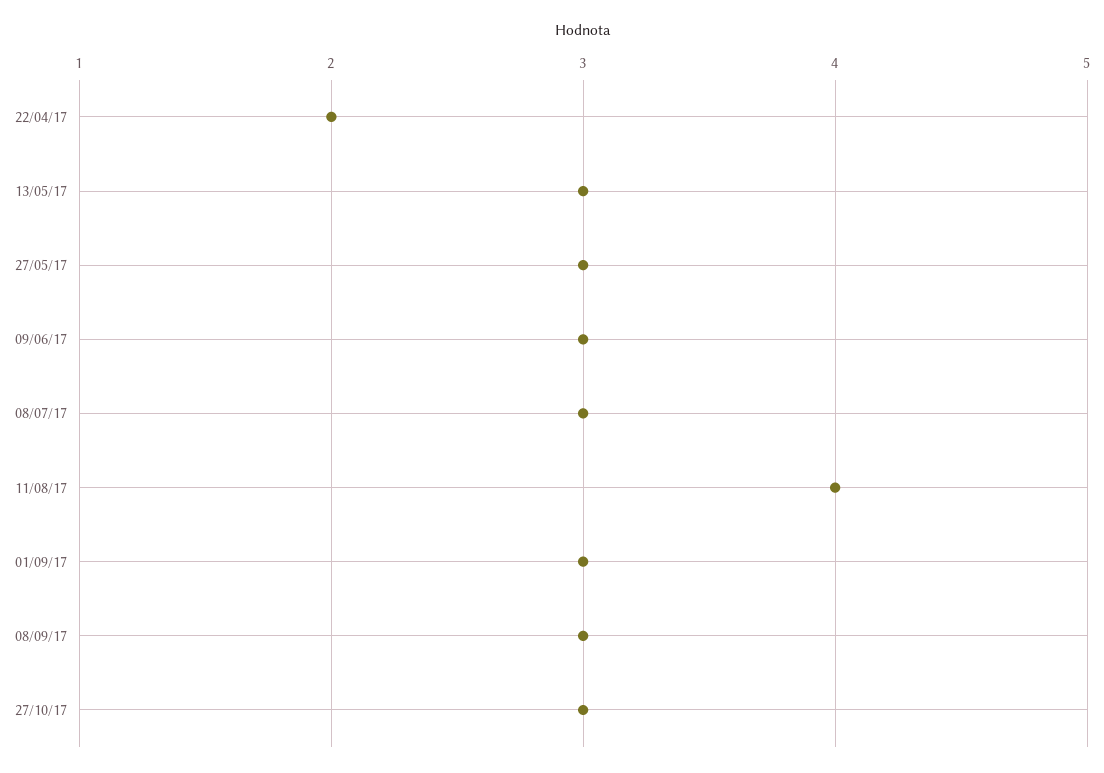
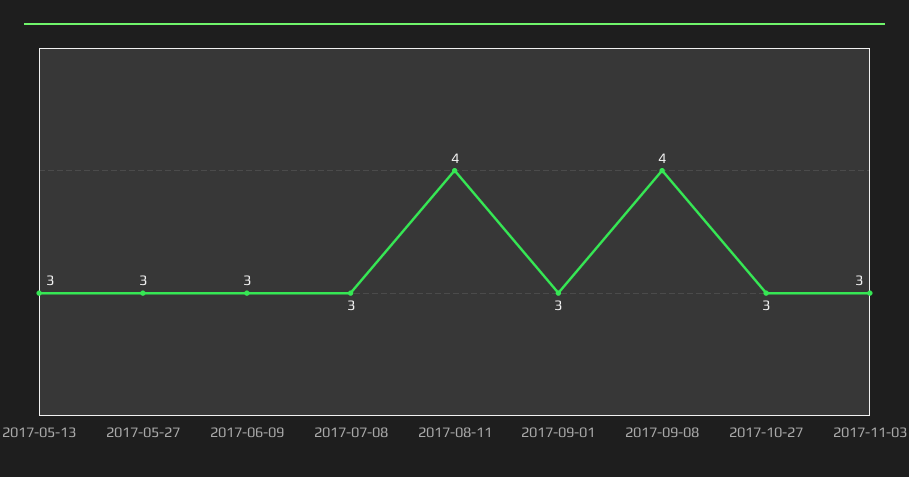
22/04/17: 2 -> none
08/09/17: 3 -> 4
2017-11-03: none -> 3

